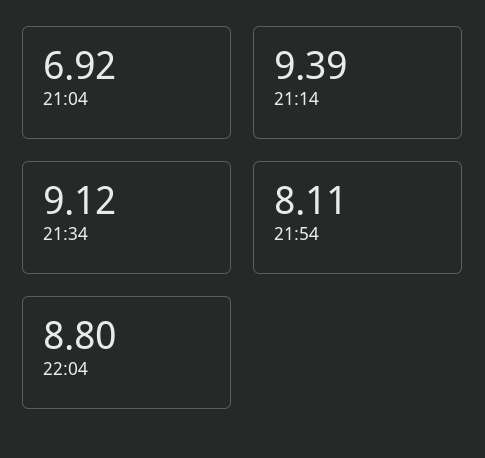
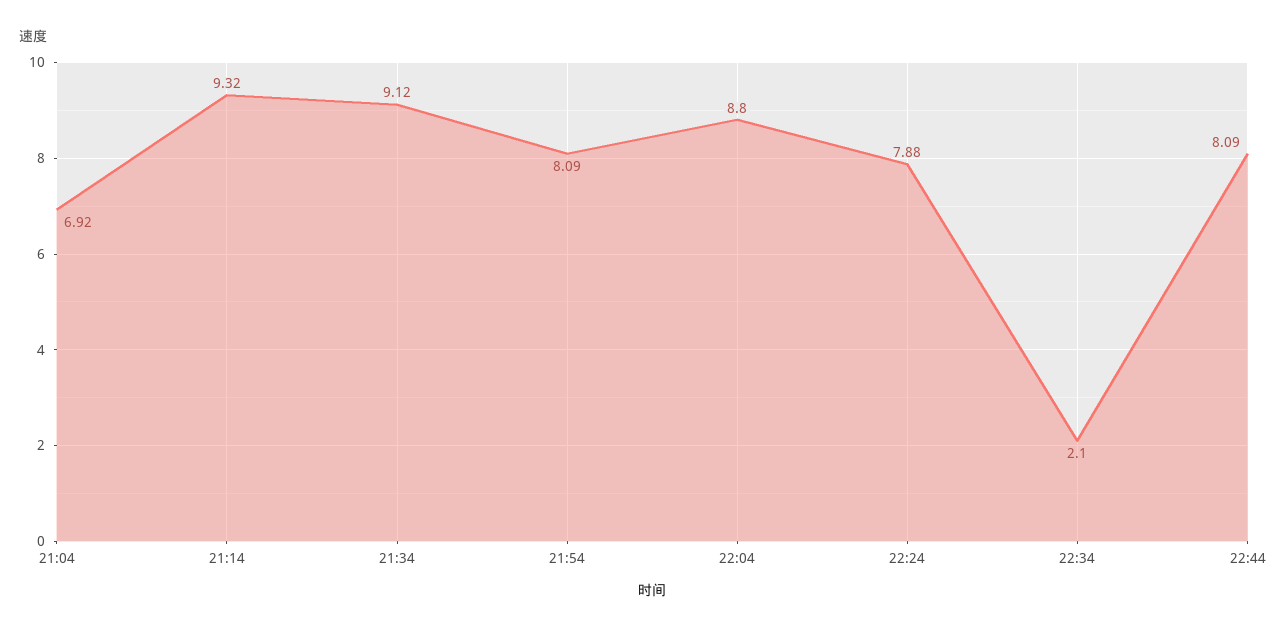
21:14: 9.39 -> 9.32
21:54: 8.11 -> 8.09
22:24: none -> 7.88
22:34: none -> 2.1
22:44: none -> 8.09

